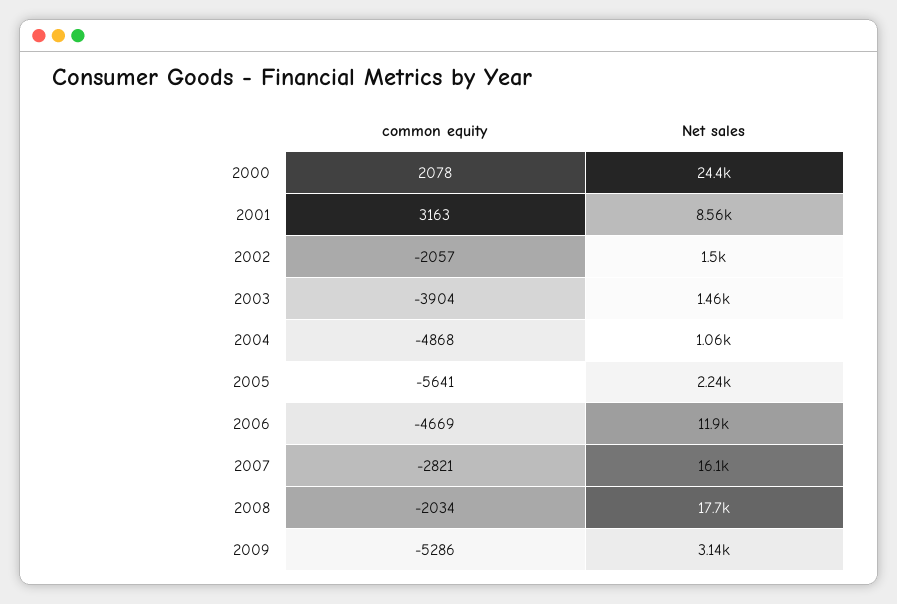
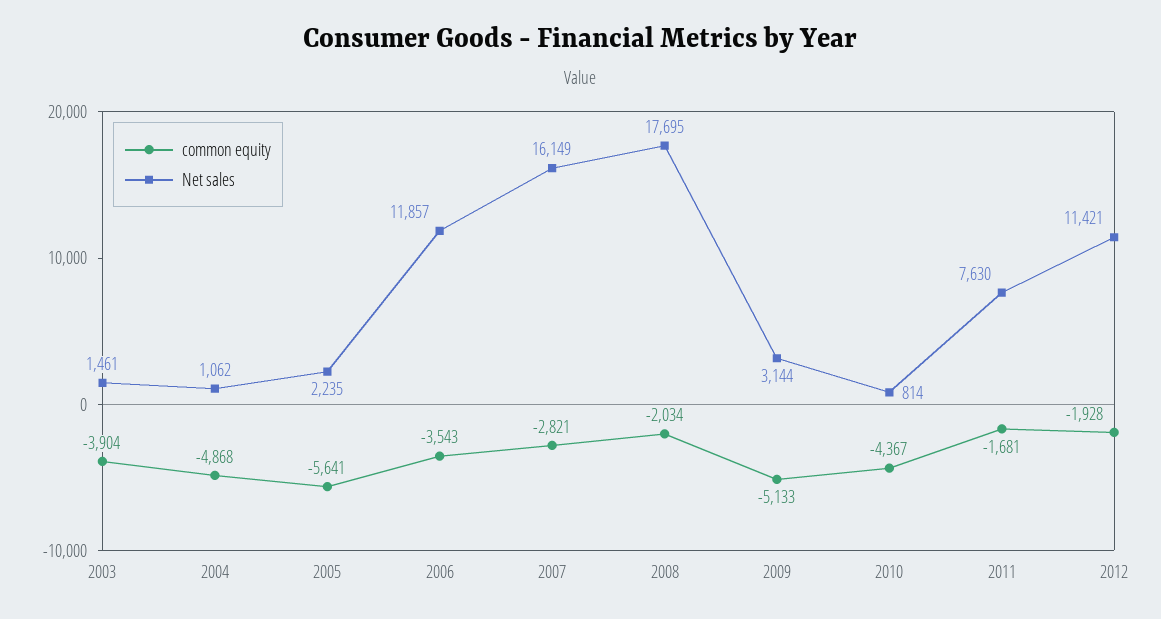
common equity, 2000: 2078 -> none
Net sales, 2000: 24400 -> none
common equity, 2001: 3163 -> none
Net sales, 2001: 8560 -> none
common equity, 2002: -2057 -> none
Net sales, 2002: 1500 -> none
common equity, 2006: -4669 -> -3543
common equity, 2009: -5286 -> -5133
common equity, 2010: none -> -4367
Net sales, 2010: none -> 814
common equity, 2011: none -> -1681
Net sales, 2011: none -> 7630
common equity, 2012: none -> -1928
Net sales, 2012: none -> 11421

